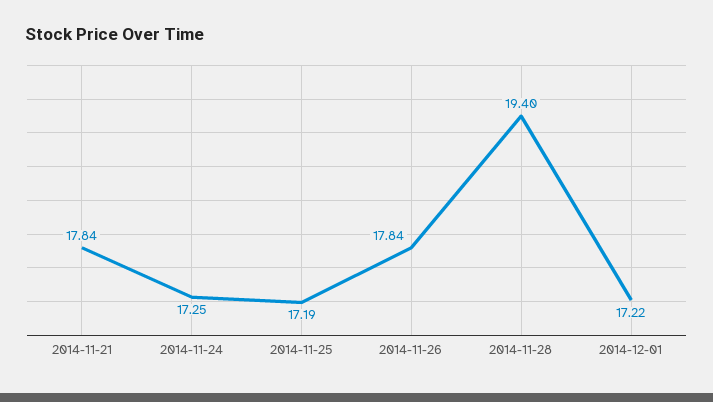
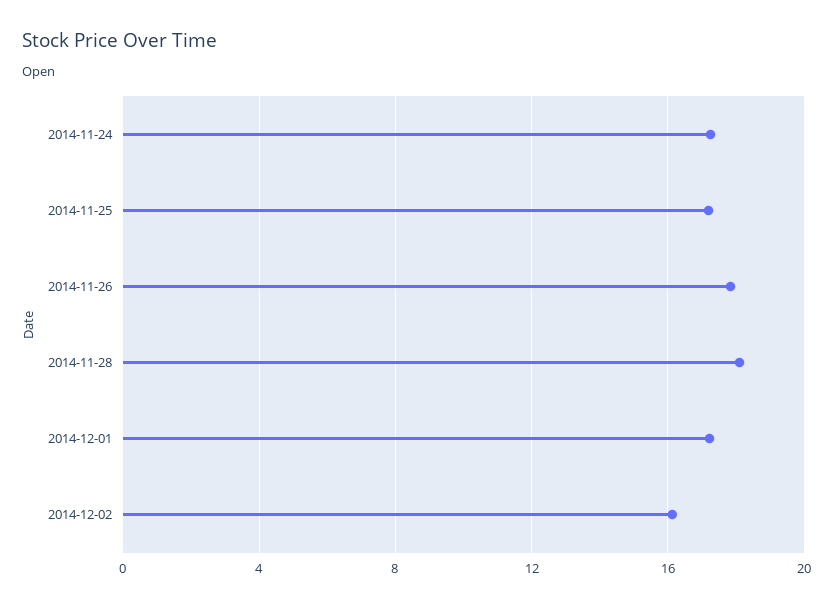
2014-11-21: 17.84 -> none
2014-11-28: 19.4 -> 18
2014-12-02: none -> 16

